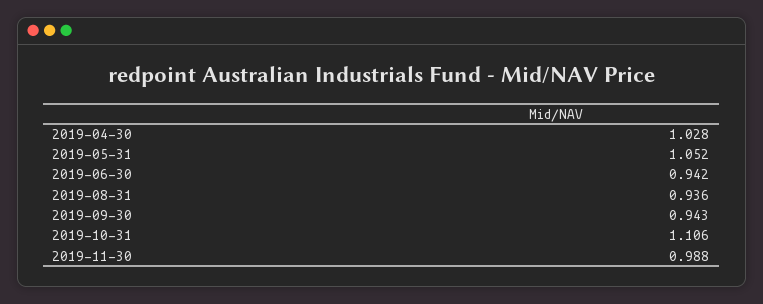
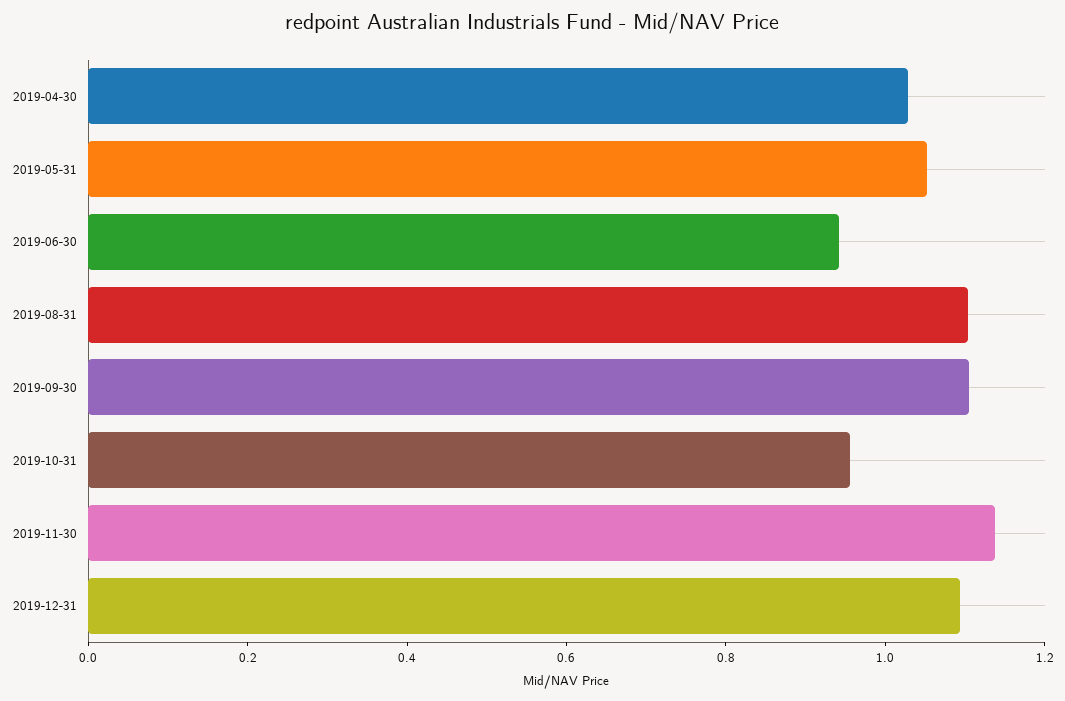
2019-08-31: 0.936 -> 1.1
2019-09-30: 0.943 -> 1.1
2019-10-31: 1.106 -> 0.95
2019-11-30: 0.988 -> 1.15
2019-12-31: none -> 1.1

